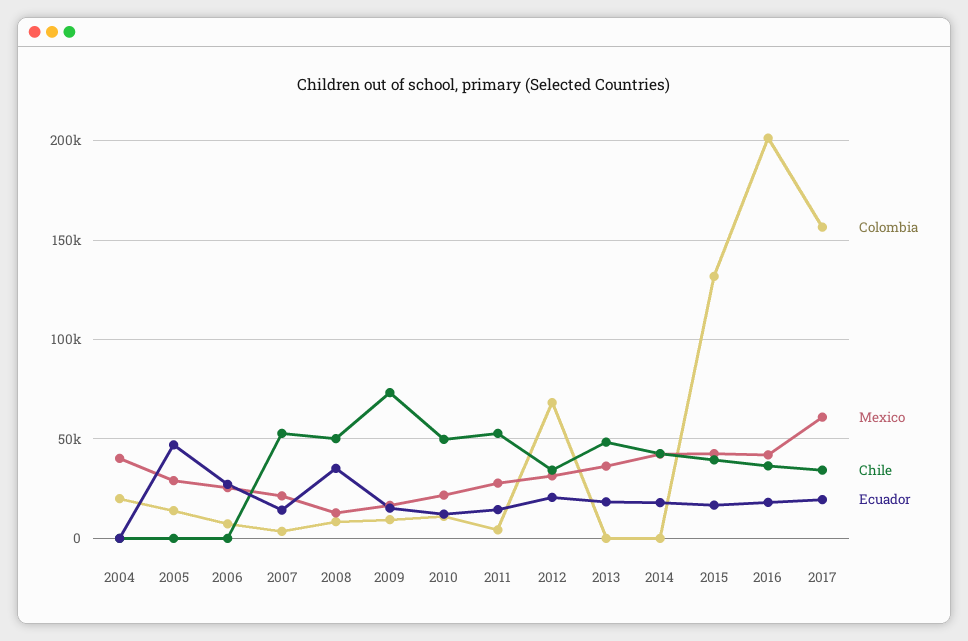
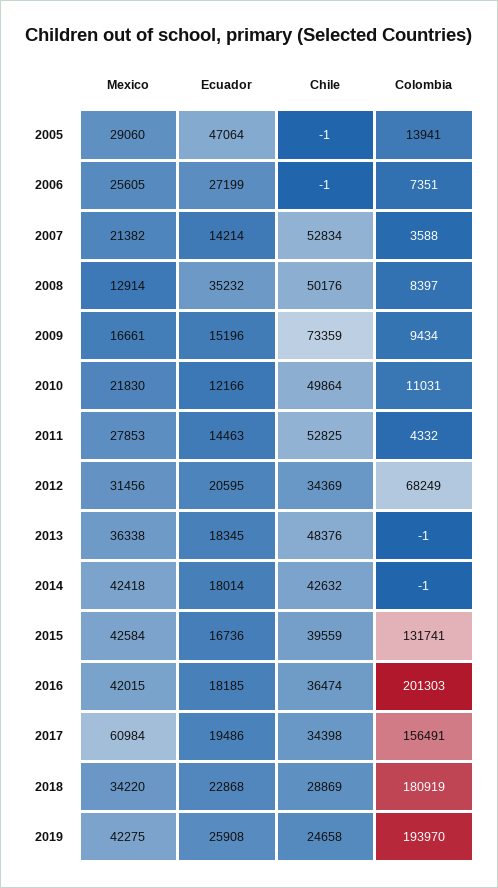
Colombia, 2004: 20000 -> none
Mexico, 2004: 40000 -> none
Chile, 2004: 0 -> none
Ecuador, 2004: 0 -> none
Mexico, 2018: none -> 34220
Ecuador, 2018: none -> 22868
Chile, 2018: none -> 28869
Colombia, 2018: none -> 180919
Mexico, 2019: none -> 42275
Ecuador, 2019: none -> 25908
Chile, 2019: none -> 24658
Colombia, 2019: none -> 193970

